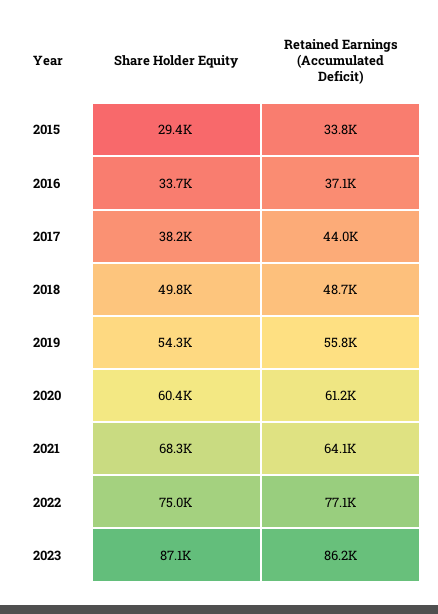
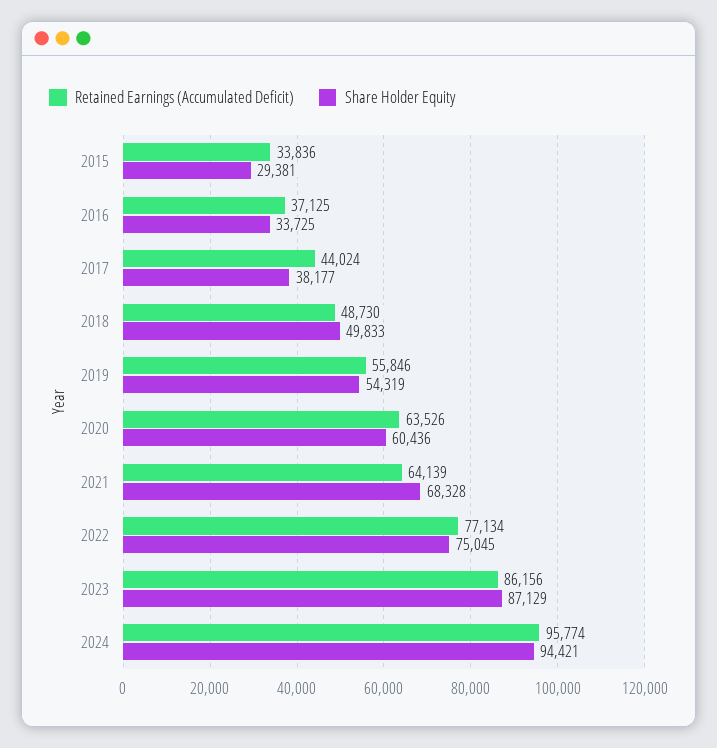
Retained Earnings (Accumulated Deficit), 2020: 61200 -> 63526
Retained Earnings (Accumulated Deficit), 2024: none -> 95774
Share Holder Equity, 2024: none -> 94421

